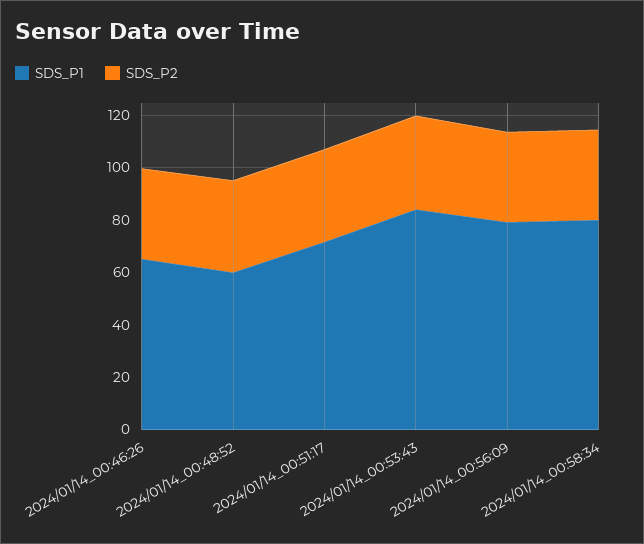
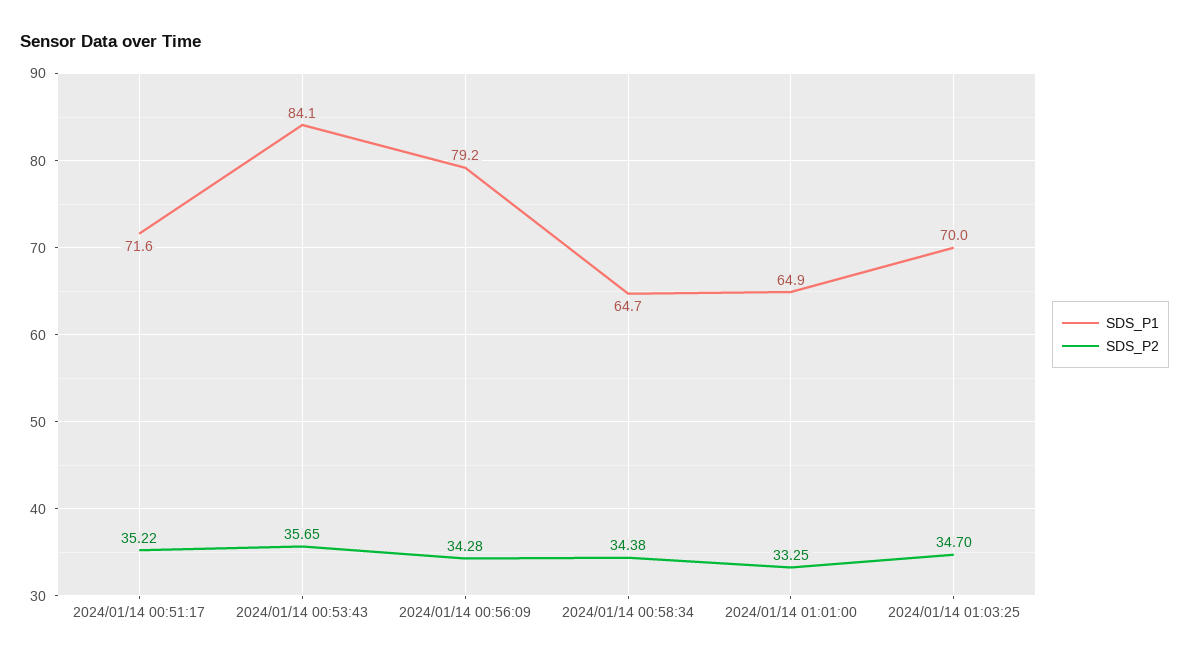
SDS_P1, 2024/01/14_00:46:26: 65 -> none
SDS_P2, 2024/01/14_00:46:26: 35 -> none
SDS_P1, 2024/01/14_00:48:52: 60 -> none
SDS_P2, 2024/01/14_00:48:52: 35 -> none
SDS_P1, 2024/01/14_00:58:34: 80 -> 64.7
SDS_P1, 2024/01/14 01:01:00: none -> 64.9
SDS_P2, 2024/01/14 01:01:00: none -> 33.25
SDS_P1, 2024/01/14 01:03:25: none -> 70
SDS_P2, 2024/01/14 01:03:25: none -> 34.7

